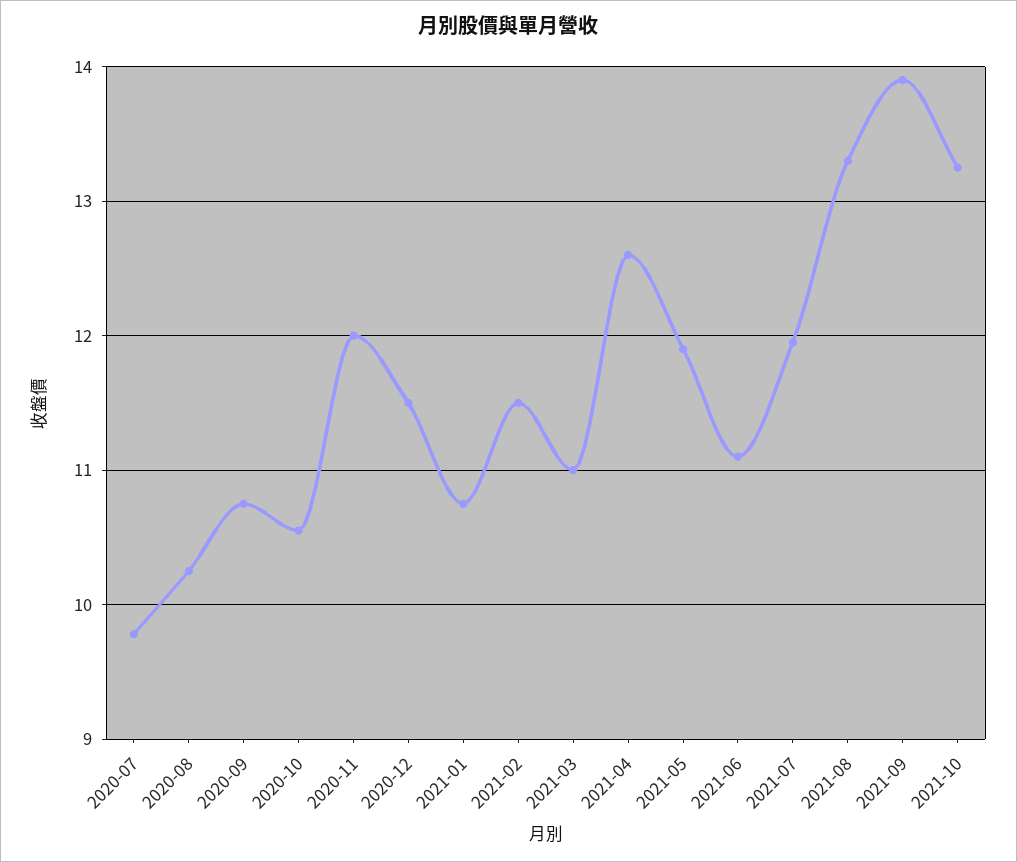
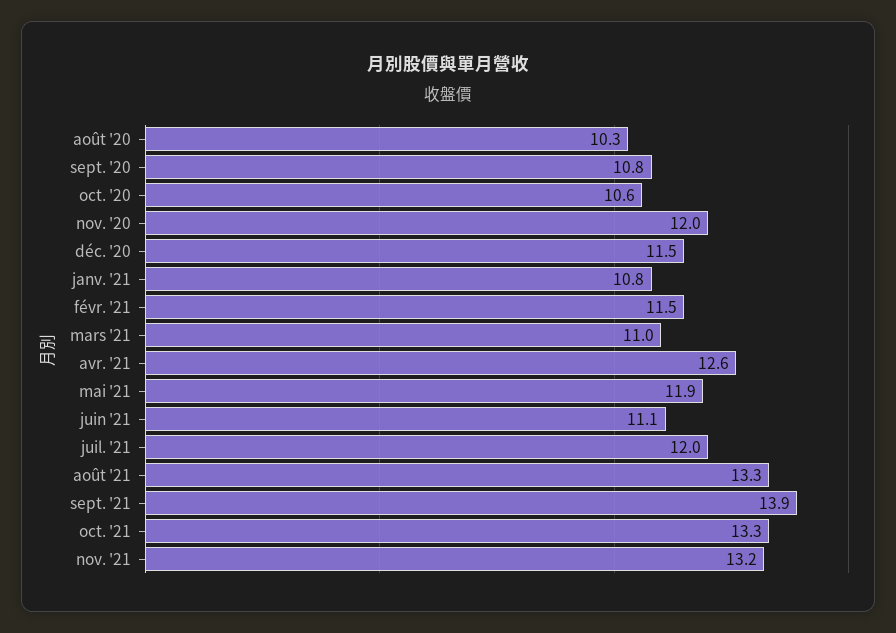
2020-07: 9.8 -> none
nov. '21: none -> 13.2

